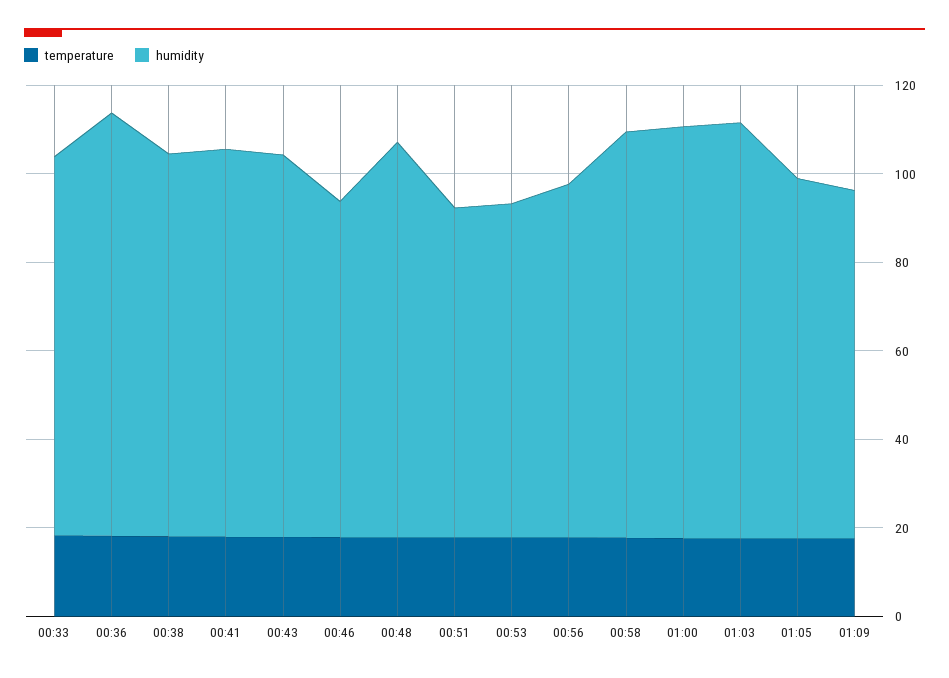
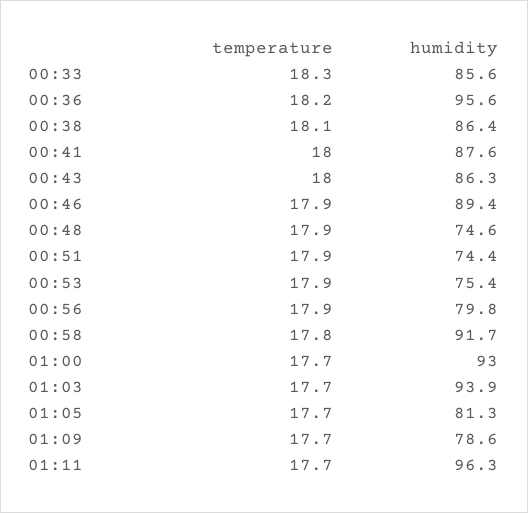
humidity, 00:46: 75 -> 89.4
humidity, 00:48: 90 -> 74.6
temperature, 01:11: none -> 17.7
humidity, 01:11: none -> 96.3

